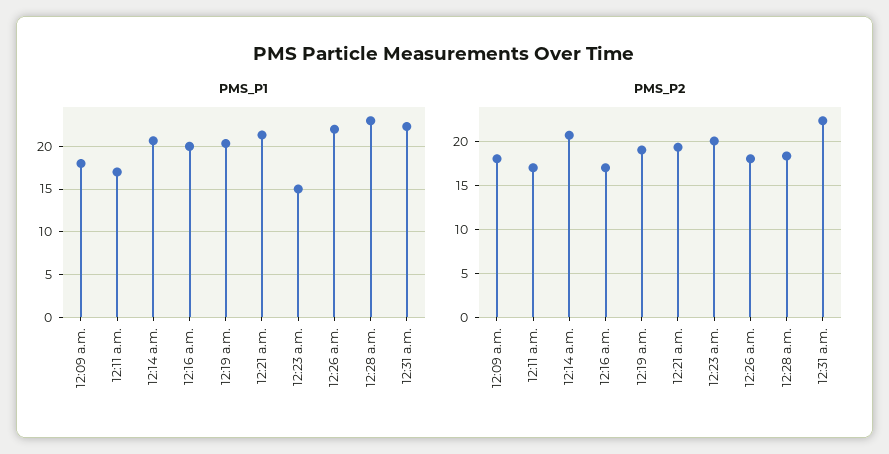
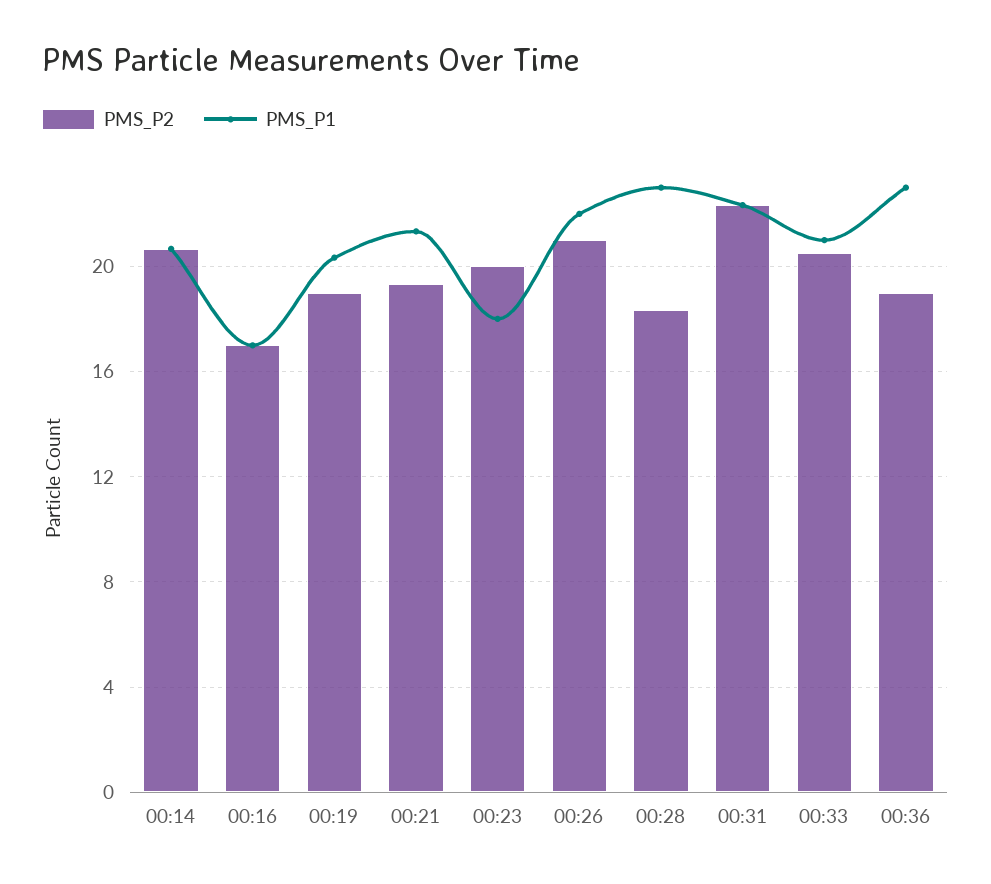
PMS_P1, 12:09 a.m.: 18 -> none
PMS_P1, 12:11 a.m.: 17 -> none
PMS_P1, 12:16 a.m.: 20 -> 17
PMS_P1, 12:23 a.m.: 15 -> 18
PMS_P2, 12:09 a.m.: 18 -> none
PMS_P2, 12:11 a.m.: 17 -> none
PMS_P2, 12:26 a.m.: 18 -> 21
PMS_P2, 00:33: none -> 20.5
PMS_P1, 00:33: none -> 21
PMS_P2, 00:36: none -> 19
PMS_P1, 00:36: none -> 23

